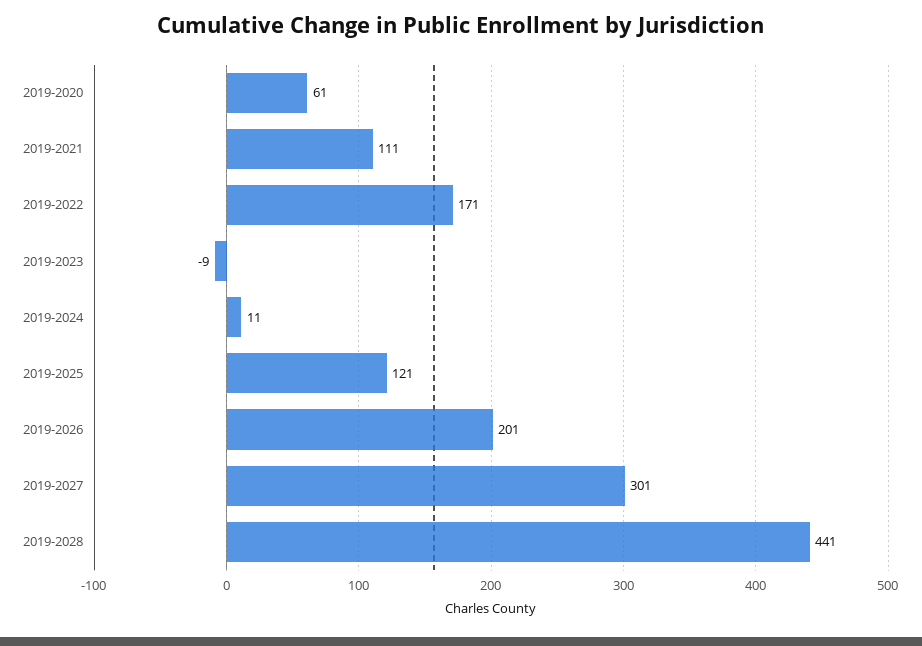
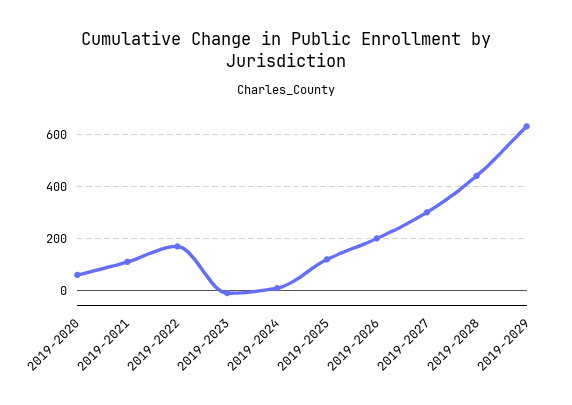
2019-2029: none -> 625

